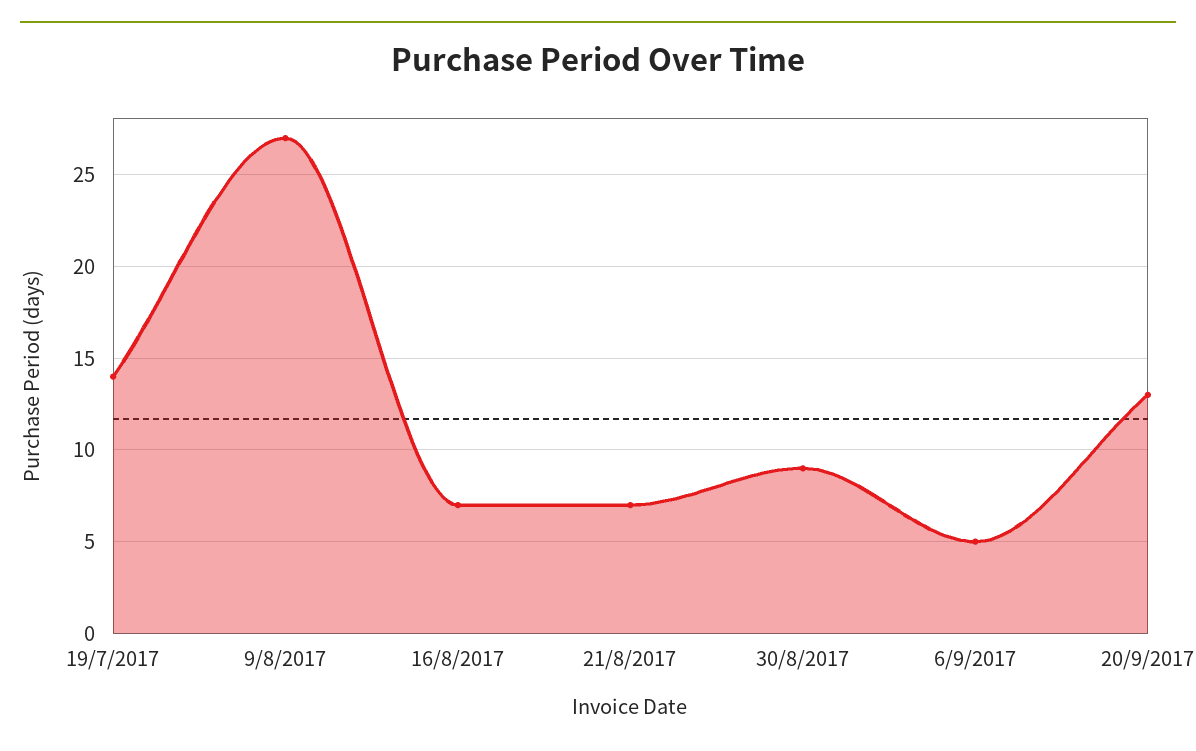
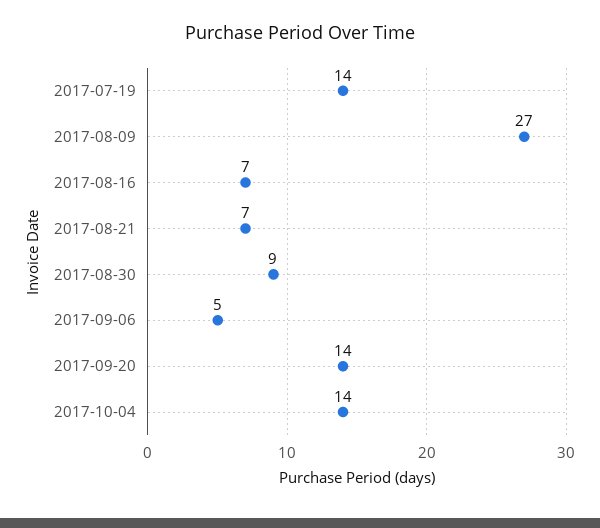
20/9/2017: 13 -> 14
2017-10-04: none -> 14

